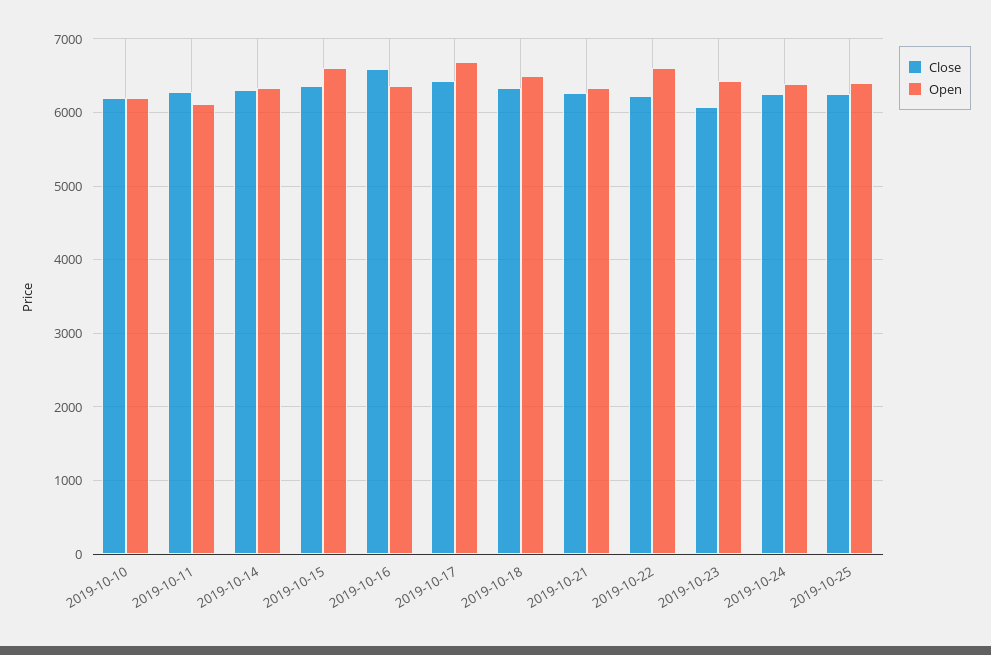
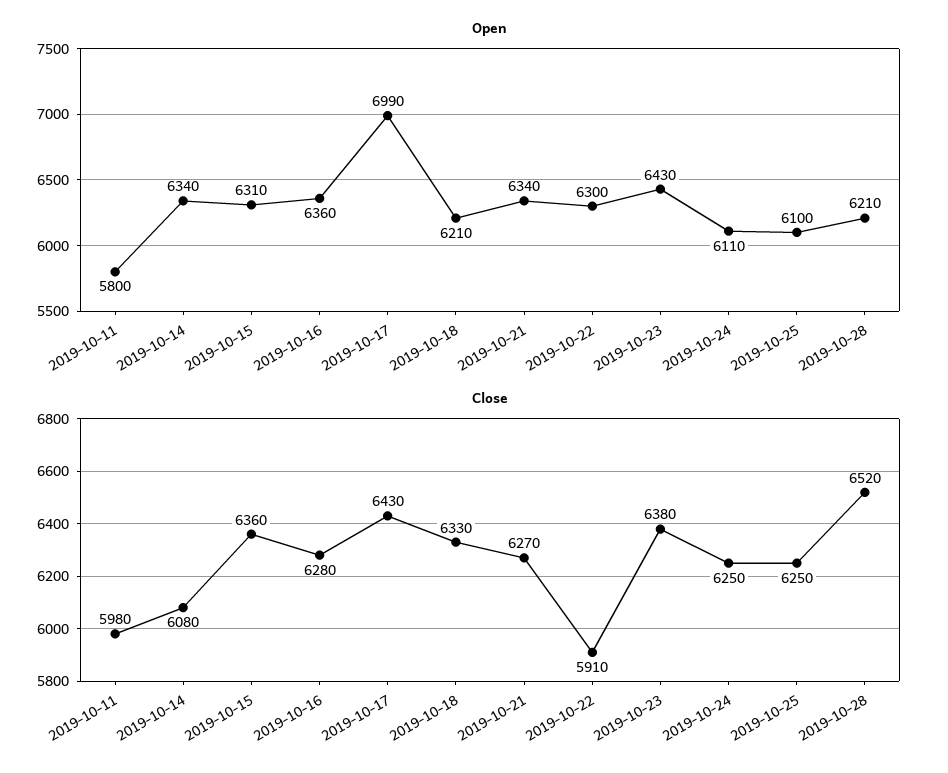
Close, 2019-10-10: 6200 -> none
Open, 2019-10-10: 6200 -> none
Close, 2019-10-11: 6300 -> 5980
Open, 2019-10-11: 6100 -> 5800
Close, 2019-10-14: 6300 -> 6080
Open, 2019-10-15: 6600 -> 6310
Close, 2019-10-16: 6600 -> 6280
Open, 2019-10-17: 6700 -> 6990
Open, 2019-10-18: 6500 -> 6210
Close, 2019-10-22: 6200 -> 5910
Open, 2019-10-22: 6600 -> 6300
Close, 2019-10-23: 6100 -> 6380
Open, 2019-10-24: 6400 -> 6110
Open, 2019-10-25: 6400 -> 6100
Open, 2019-10-28: none -> 6210
Close, 2019-10-28: none -> 6520

